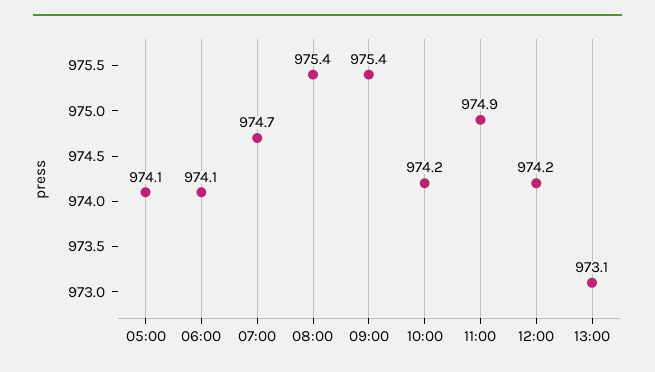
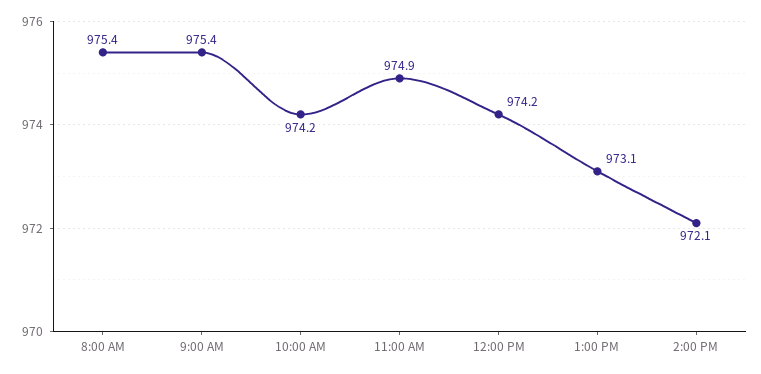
05:00: 974.1 -> none
06:00: 974.1 -> none
07:00: 974.7 -> none
2:00 PM: none -> 972.1

